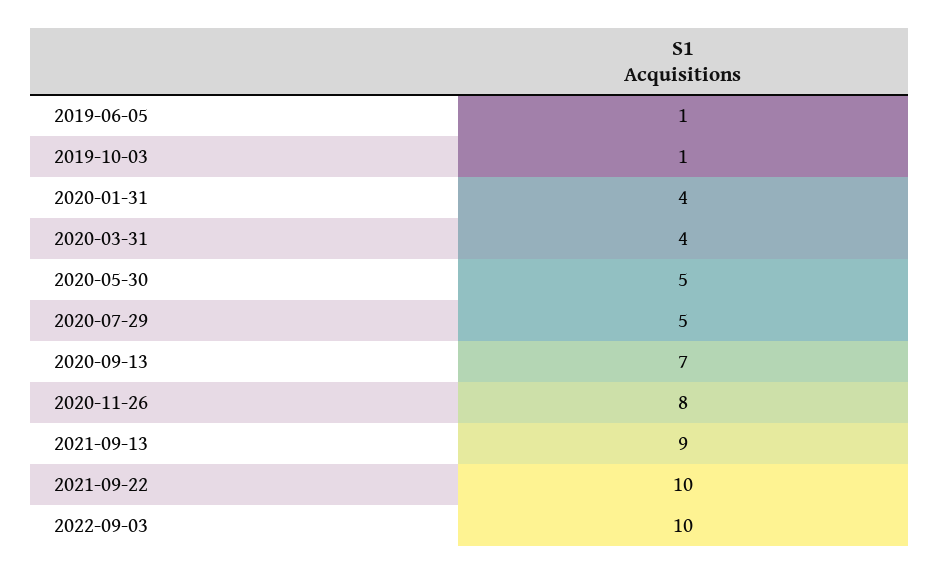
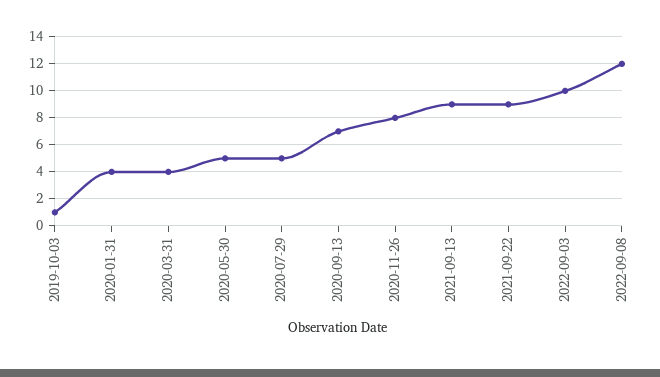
2019-06-05: 1 -> none
2021-09-22: 10 -> 9
2022-09-08: none -> 12

